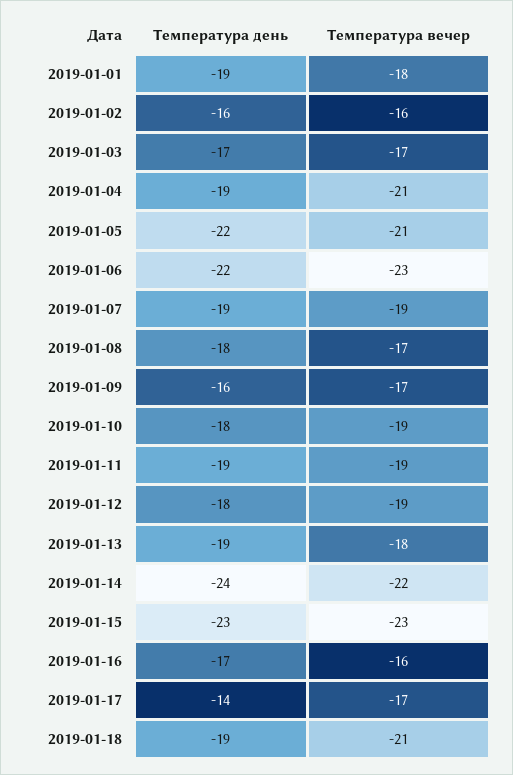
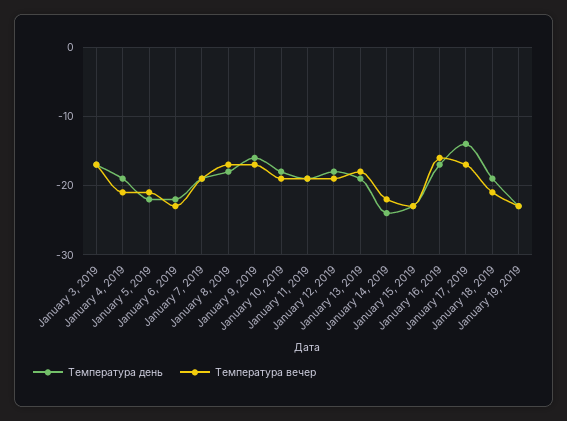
Температура день, 2019-01-01: -19 -> none
Температура вечер, 2019-01-01: -18 -> none
Температура день, 2019-01-02: -16 -> none
Температура вечер, 2019-01-02: -16 -> none
Температура день, January 19, 2019: none -> -23
Температура вечер, January 19, 2019: none -> -23

